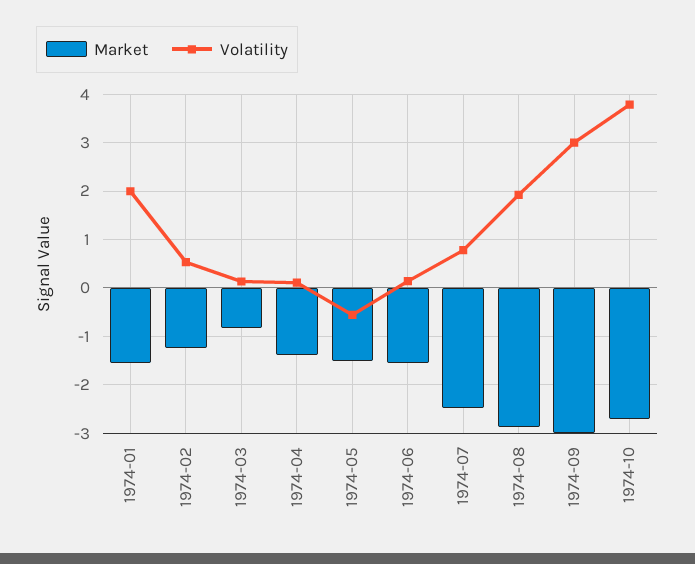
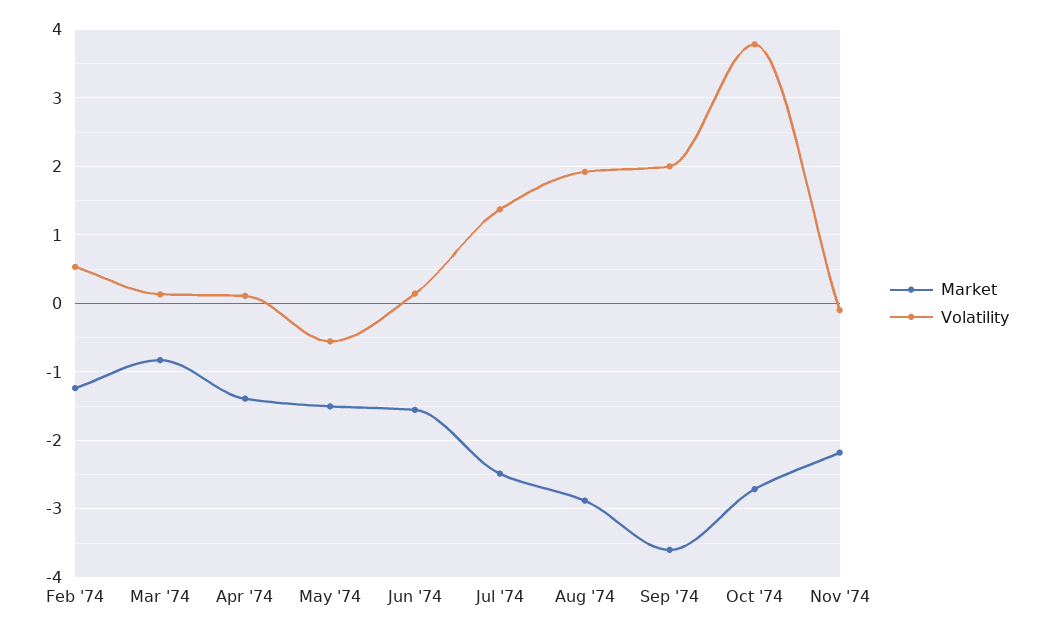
Market, 1974-01: -1.6 -> none
Volatility, 1974-01: 2 -> none
Volatility, 1974-07: 0.8 -> 1.4
Market, 1974-09: -3 -> -3.6
Volatility, 1974-09: 3 -> 2
Market, Nov '74: none -> -2.2
Volatility, Nov '74: none -> -0.1

